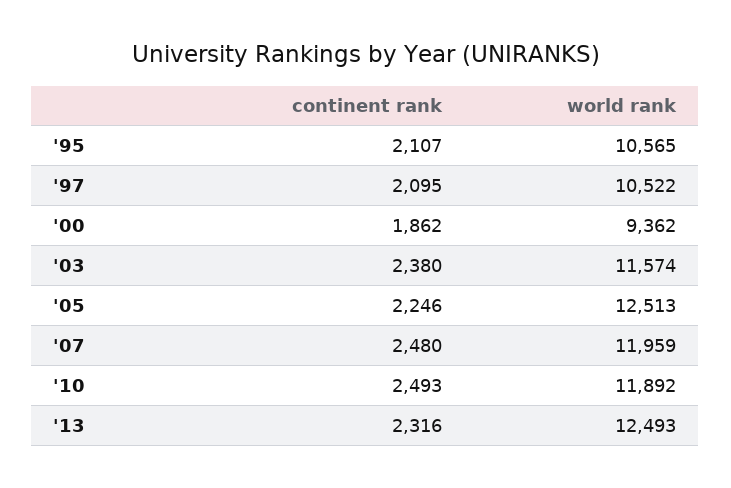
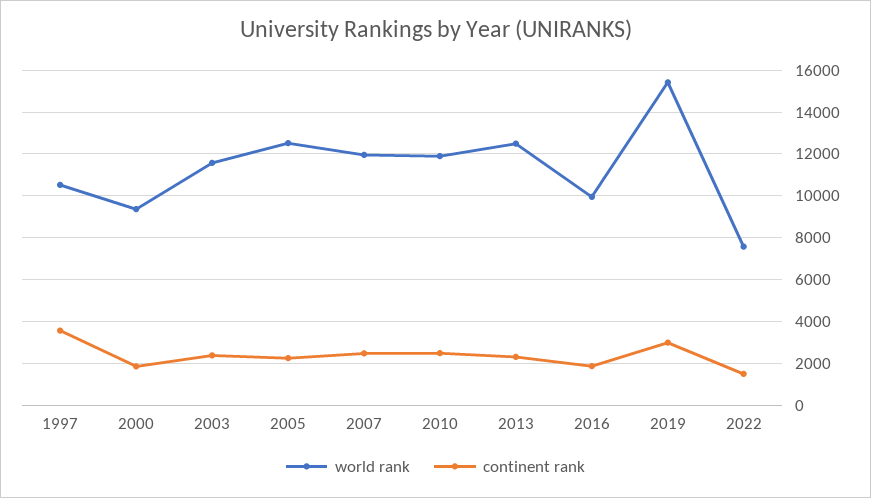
continent rank, '95: 2107 -> none
world rank, '95: 10565 -> none
continent rank, '97: 2095 -> 3500
world rank, 2016: none -> 10000
continent rank, 2016: none -> 2000
world rank, 2019: none -> 15500
continent rank, 2019: none -> 3000
world rank, 2022: none -> 7500
continent rank, 2022: none -> 1500

